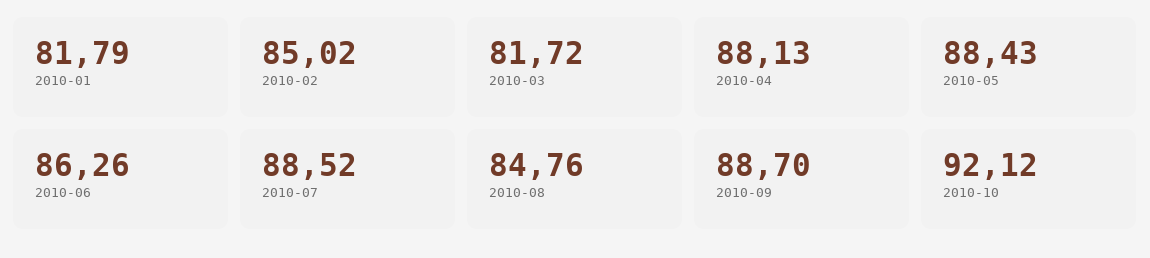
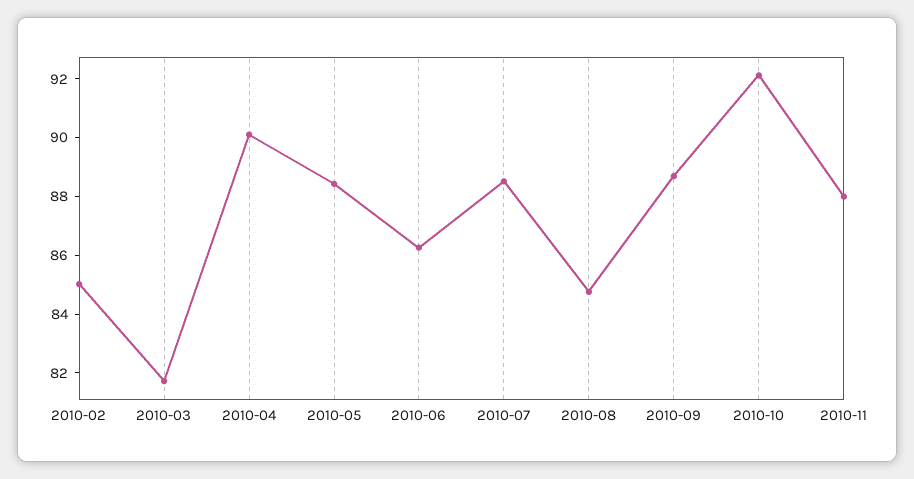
2010-01: 81.79 -> none
2010-04: 88.13 -> 90
2010-11: none -> 88

